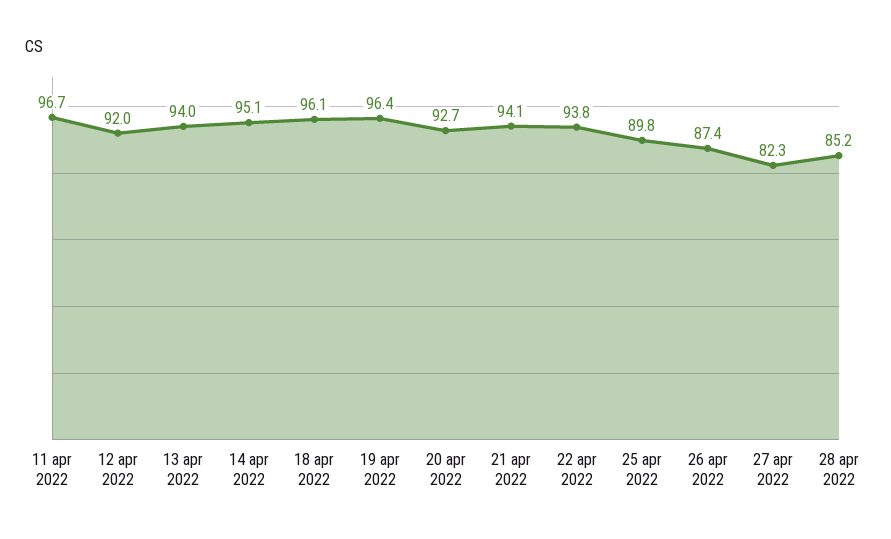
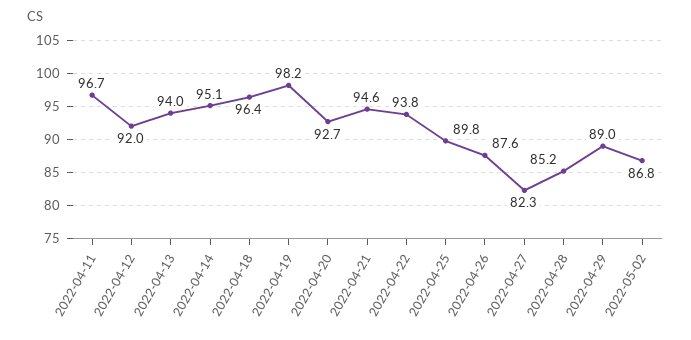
18 apr 2022: 96.1 -> 96.4
19 apr 2022: 96.4 -> 98.2
21 apr 2022: 94.1 -> 94.6
26 apr 2022: 87.4 -> 87.6
2022-04-29: none -> 89
2022-05-02: none -> 86.8

